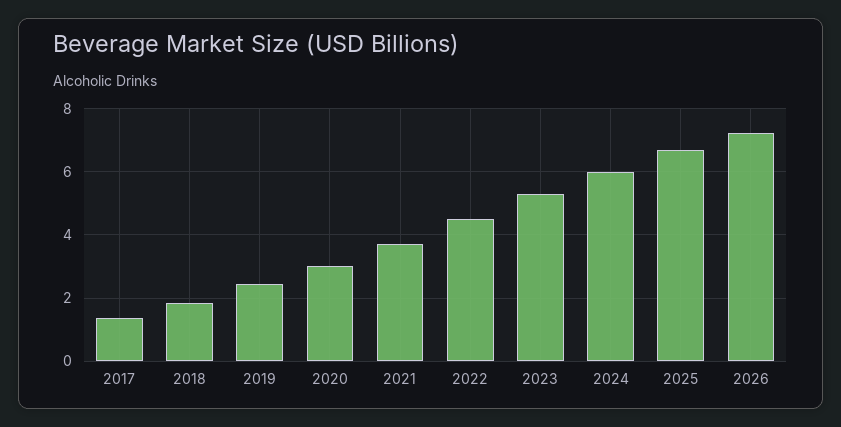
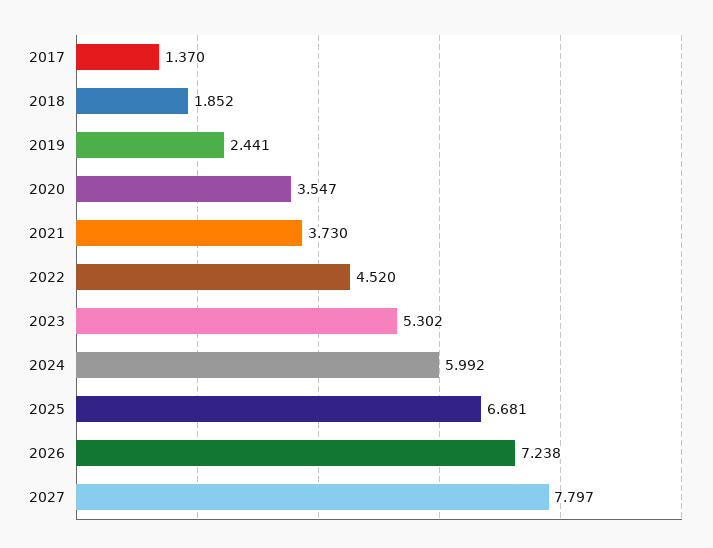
2020: 3 -> 3.547
2027: none -> 7.797

